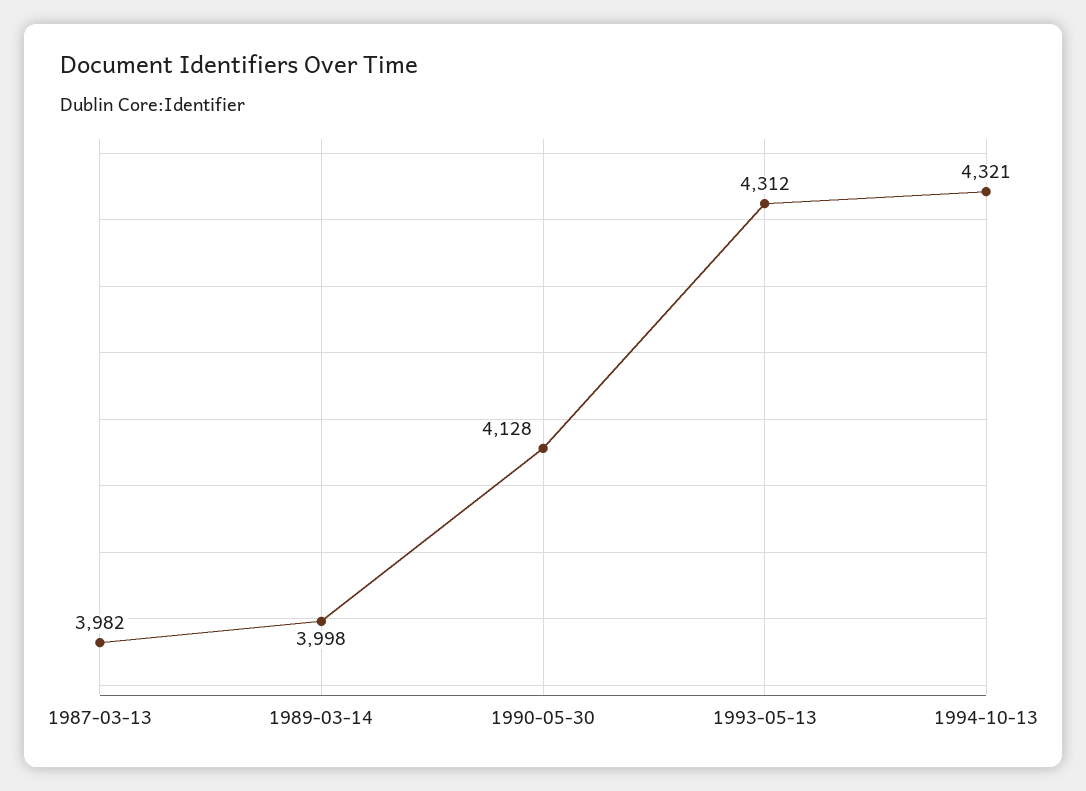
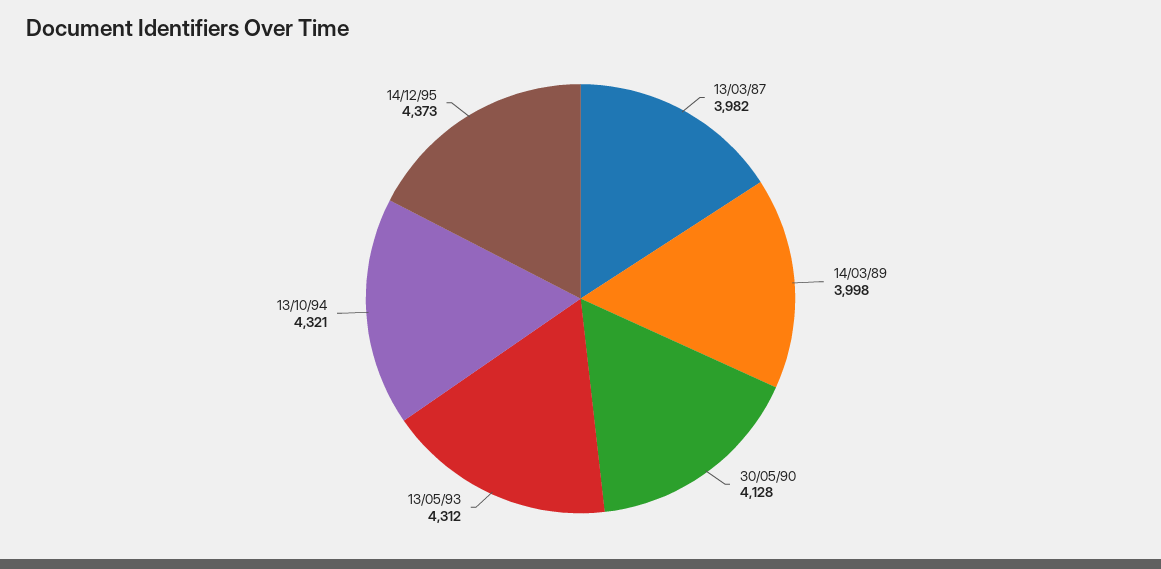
14/12/95: none -> 4373

